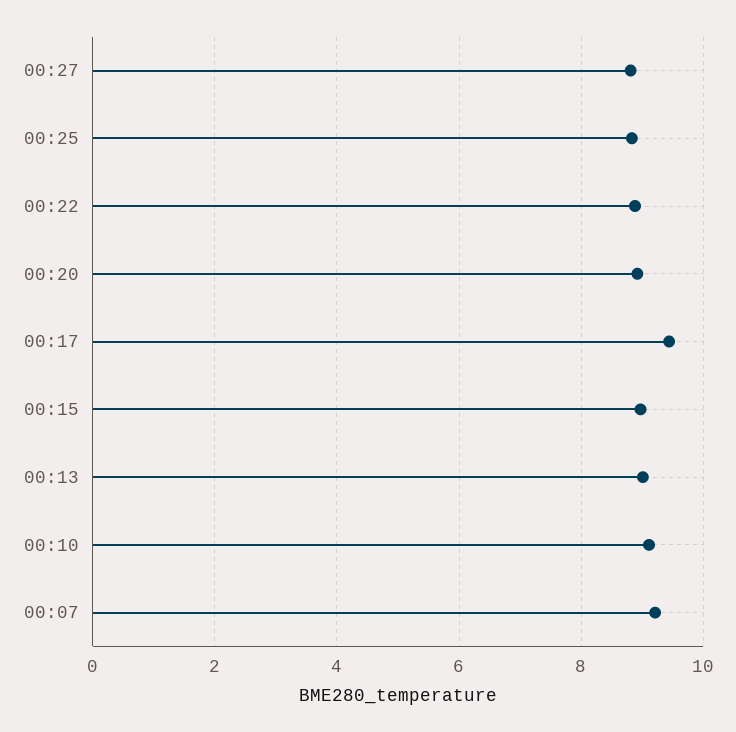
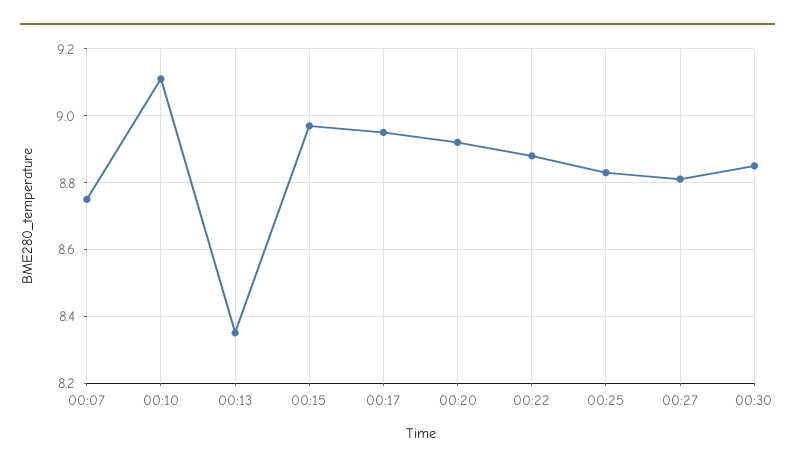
00:17: 9.4 -> 8.95
00:13: 9 -> 8.35
00:07: 9.2 -> 8.75
00:30: none -> 8.85

